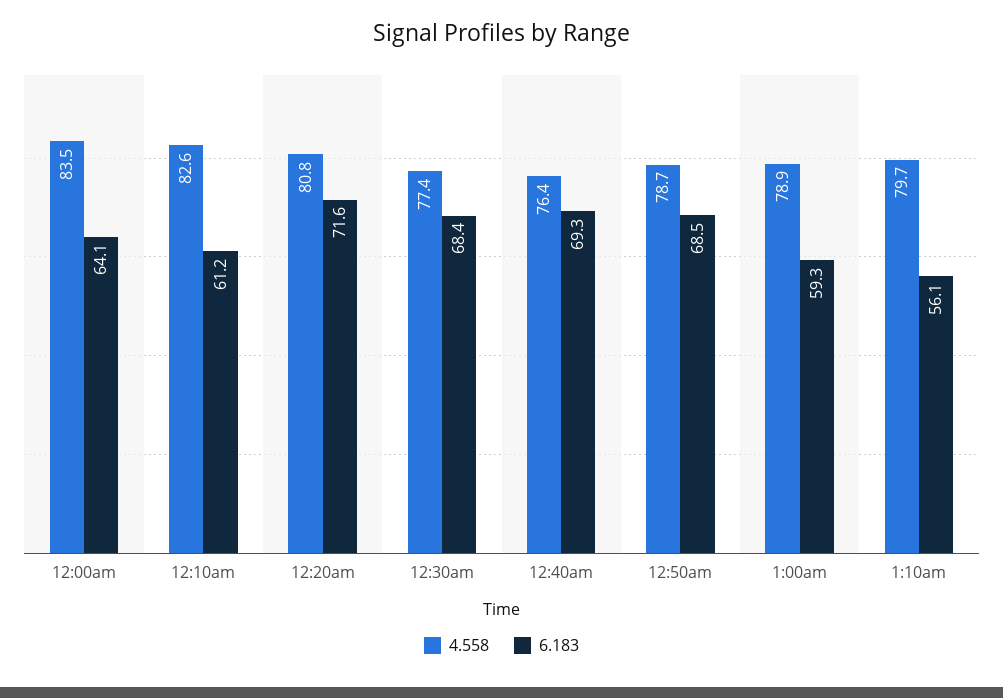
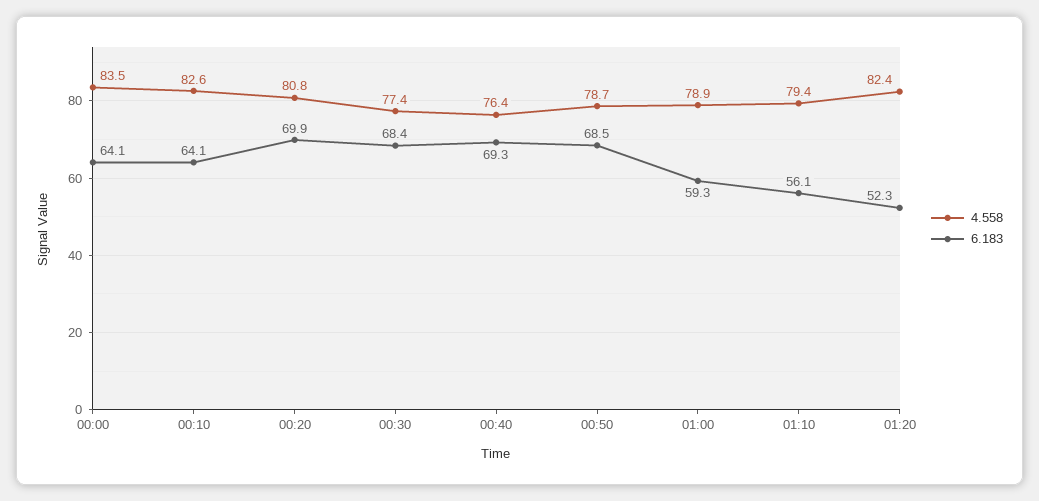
6.183, 12:10am: 61.2 -> 64.1
6.183, 12:20am: 71.6 -> 69.9
4.558, 1:10am: 79.7 -> 79.4
4.558, 01:20: none -> 82.4
6.183, 01:20: none -> 52.3

